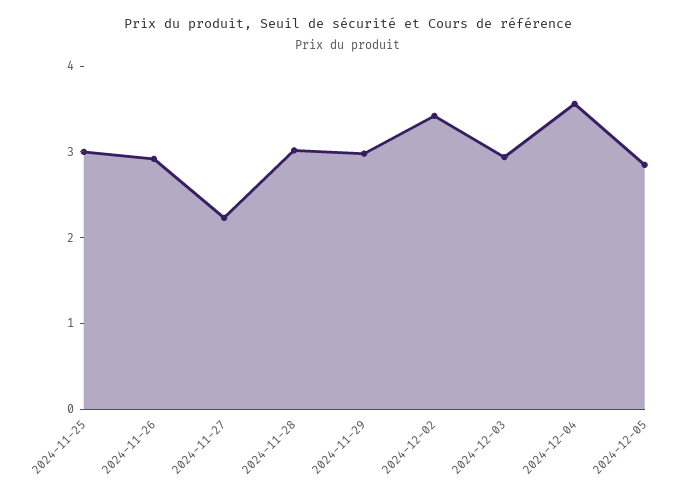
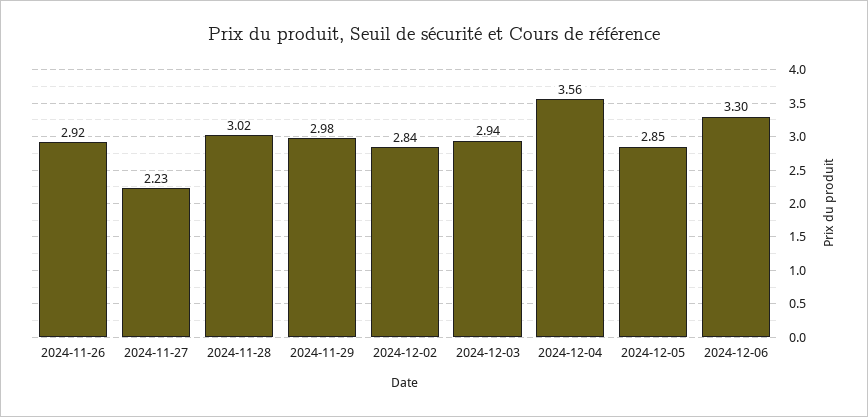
2024-11-25: 3 -> none
2024-12-02: 3.4 -> 2.84
2024-12-06: none -> 3.3

